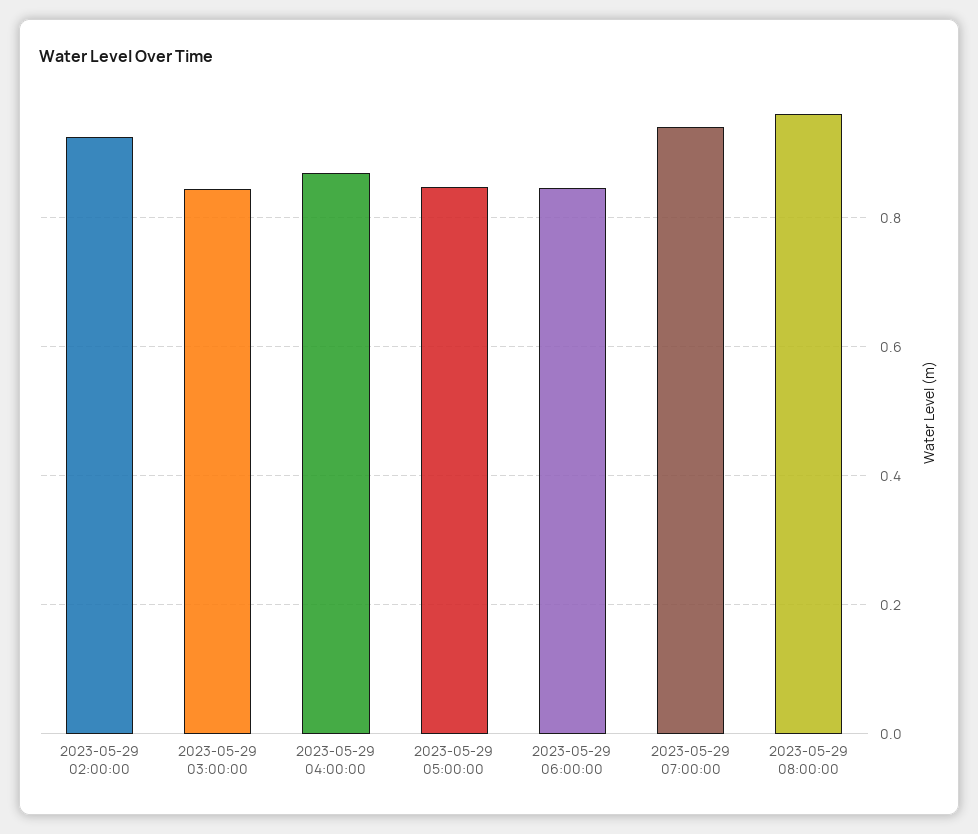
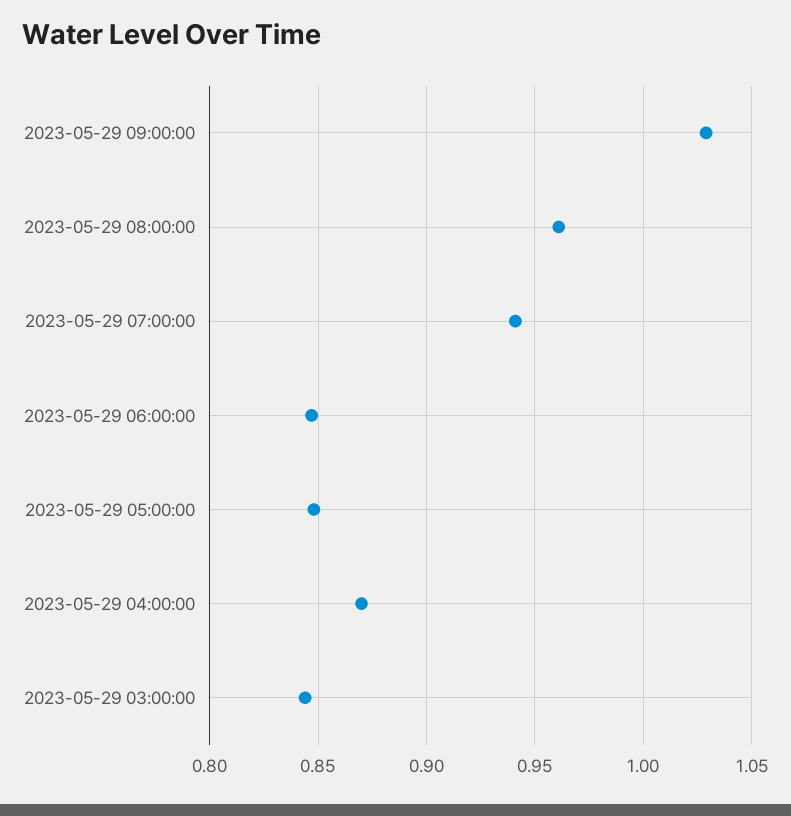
2023-05-29 02:00:00: 0.92 -> none
2023-05-29 09:00:00: none -> 1.03

